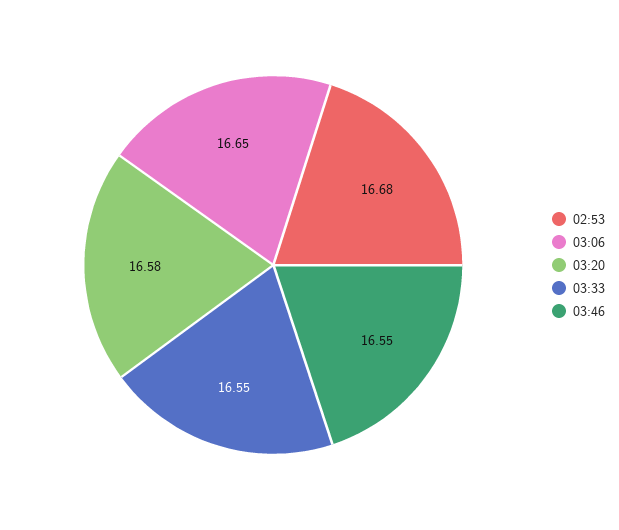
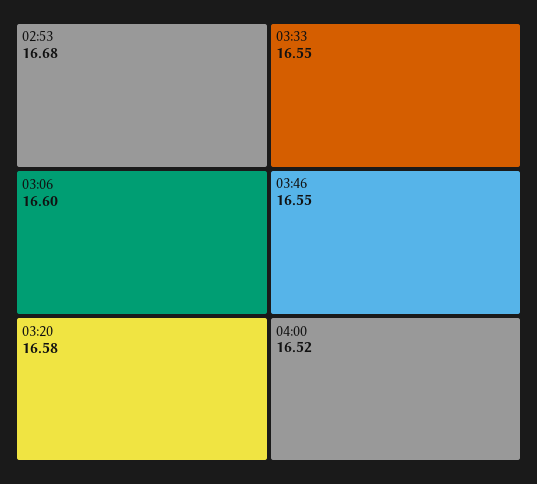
03:06: 16.65 -> 16.6
04:00: none -> 16.52

